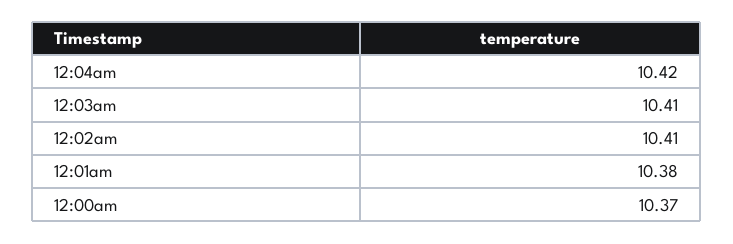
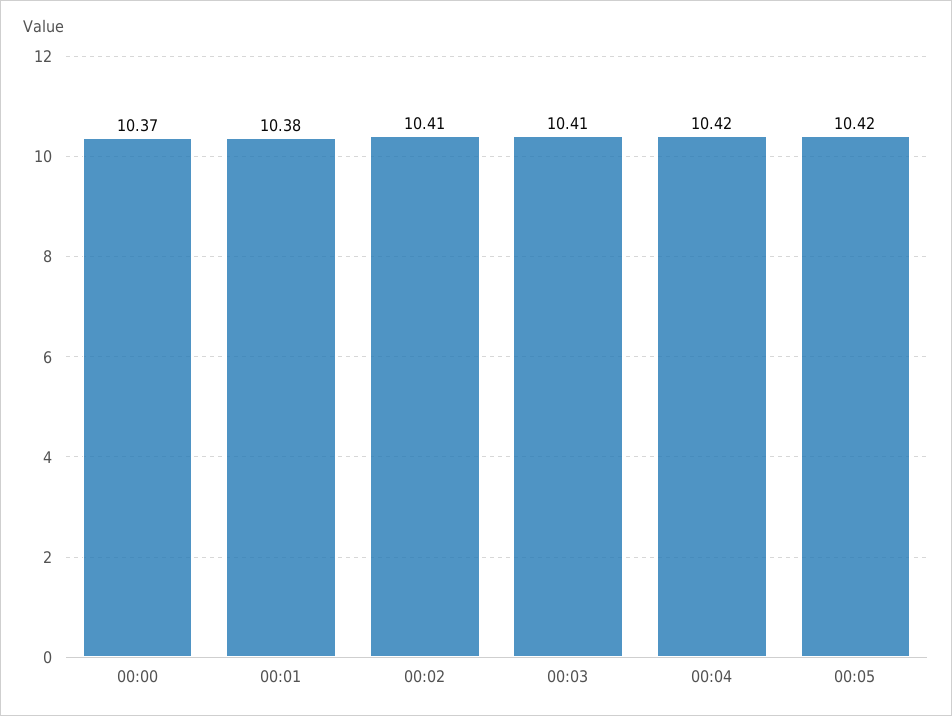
00:05: none -> 10.42

